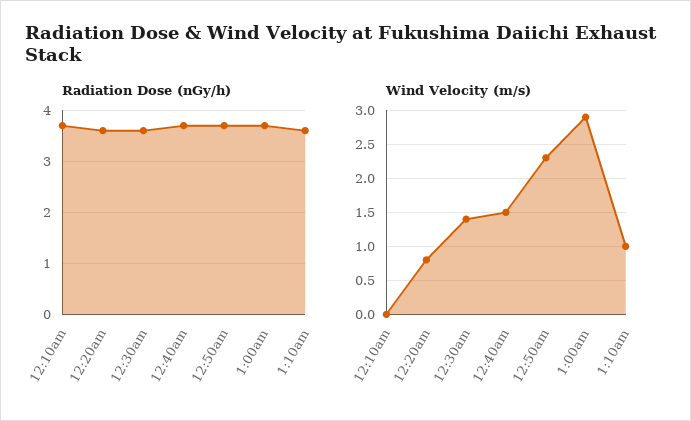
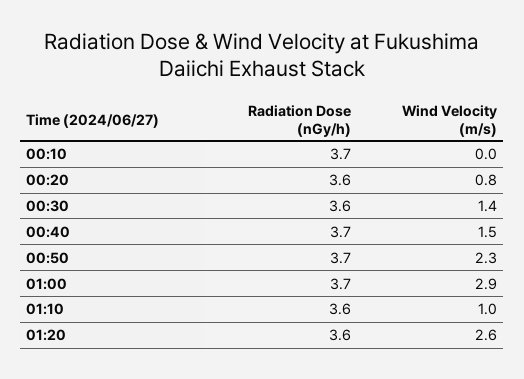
Radiation Dose (nGy/h), 01:20: none -> 3.6
Wind Velocity (m/s), 01:20: none -> 2.6

